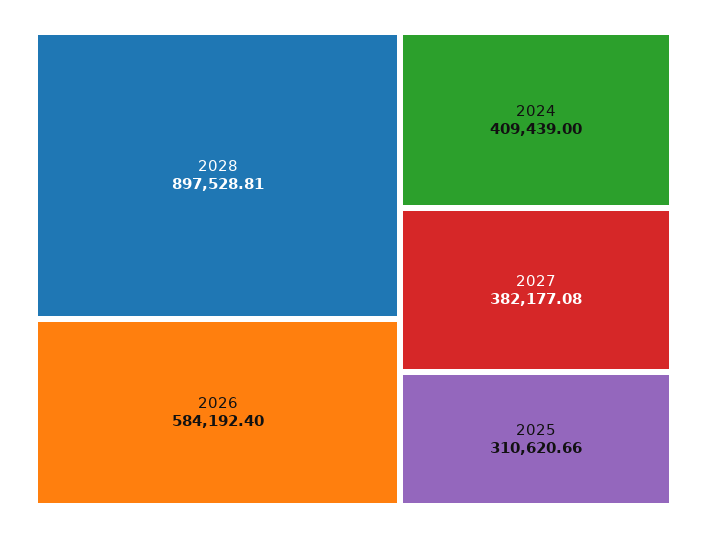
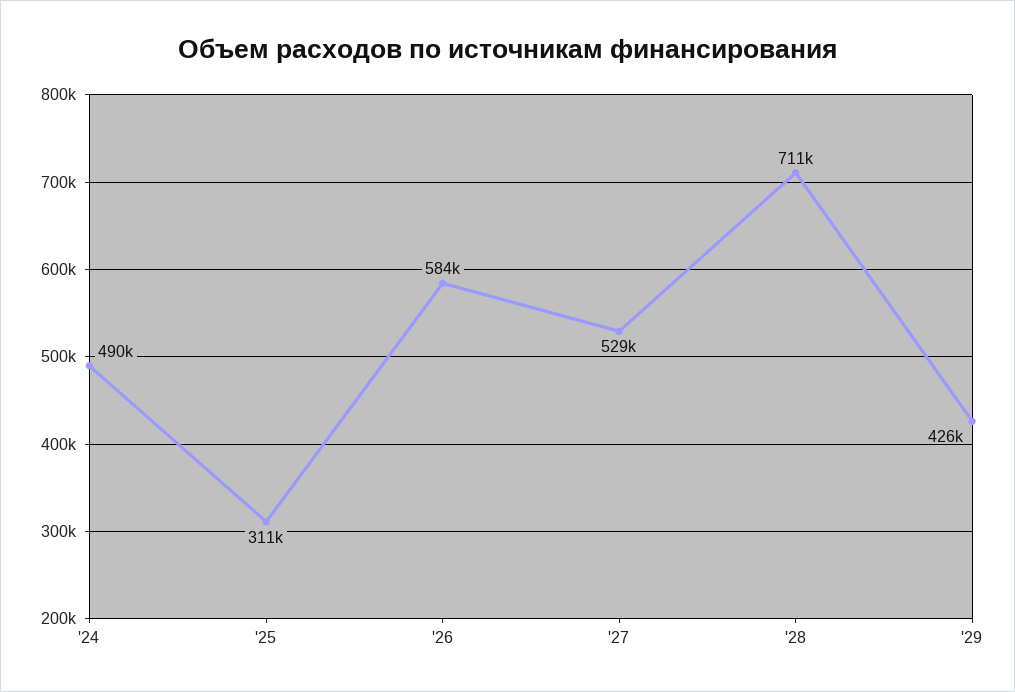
2028: 897528.81 -> 711000
2024: 409439 -> 490000
2027: 382177.08 -> 529000
'29: none -> 426000

